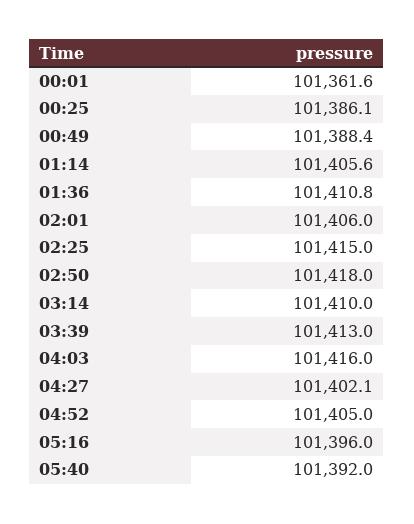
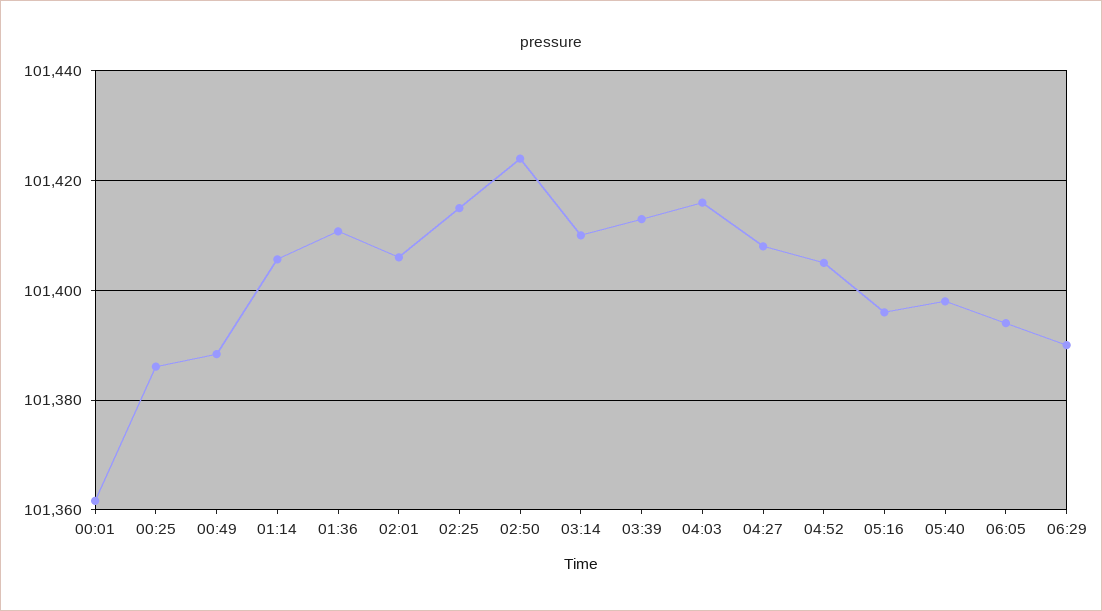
02:50: 101418 -> 101424
04:27: 101402.1 -> 101408
05:40: 101392 -> 101398
06:05: none -> 101394
06:29: none -> 101390

